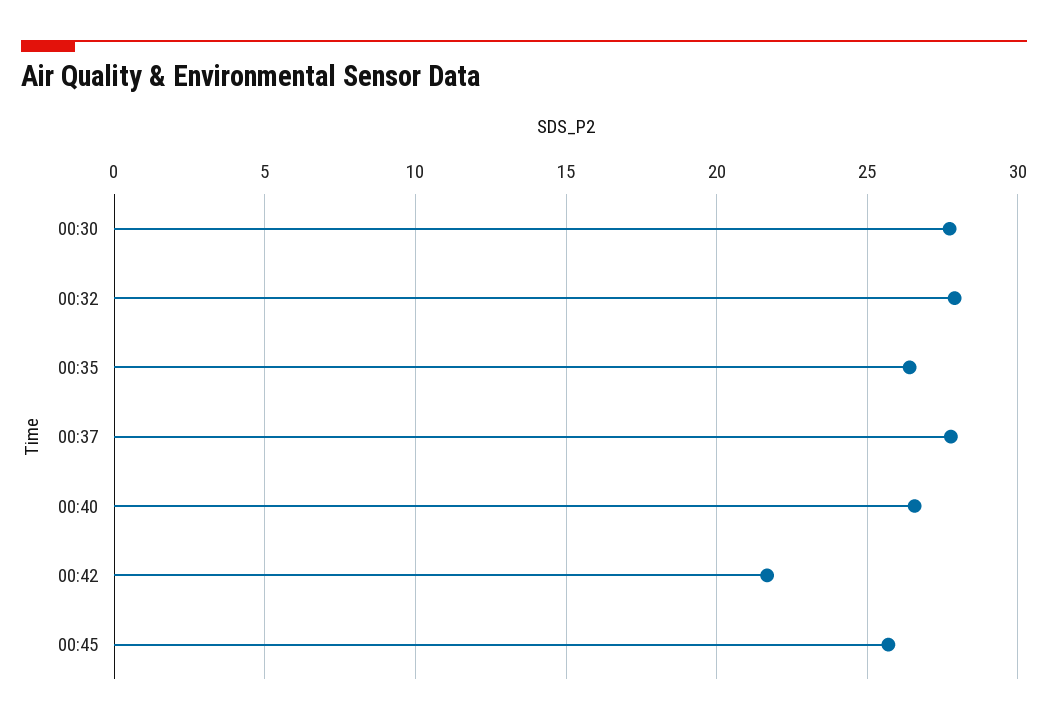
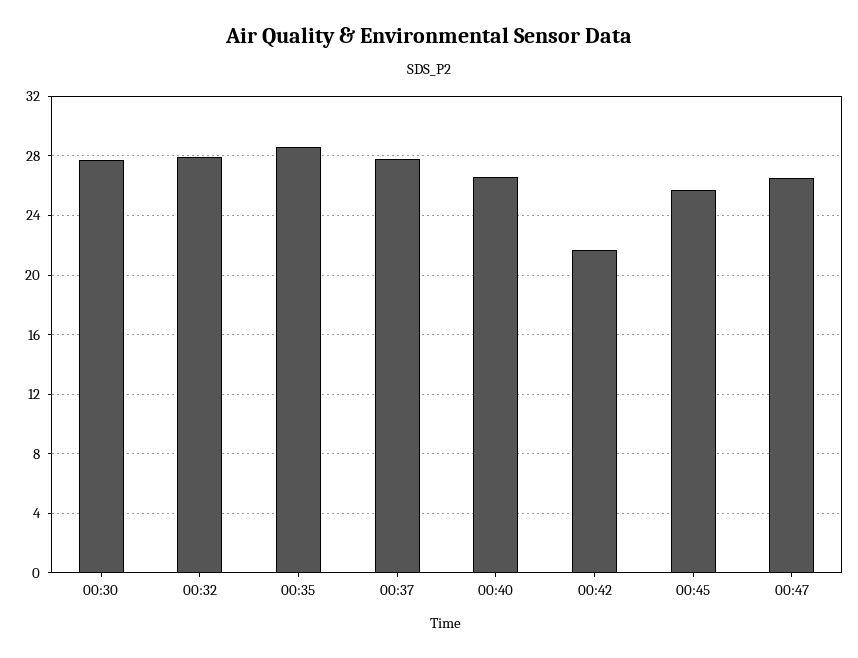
00:35: 26.5 -> 28.5
00:47: none -> 26.5

